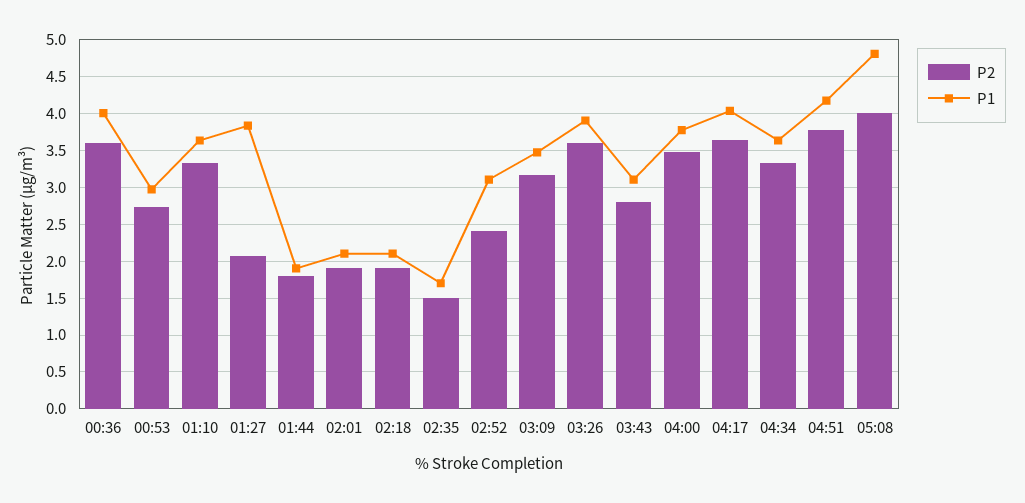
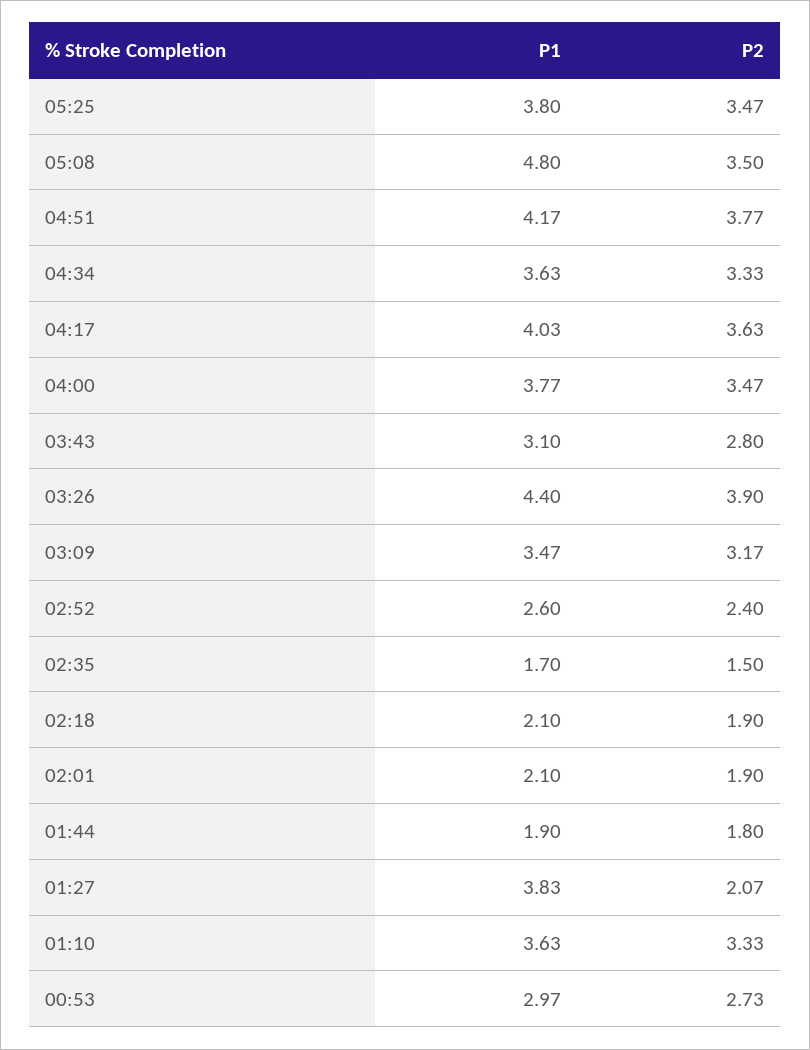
P2, 00:36: 3.6 -> none
P1, 00:36: 4 -> none
P1, 02:52: 3.1 -> 2.6
P2, 03:26: 3.6 -> 3.9
P1, 03:26: 3.9 -> 4.4
P2, 05:08: 4 -> 3.5
P1, 05:25: none -> 3.8
P2, 05:25: none -> 3.47

